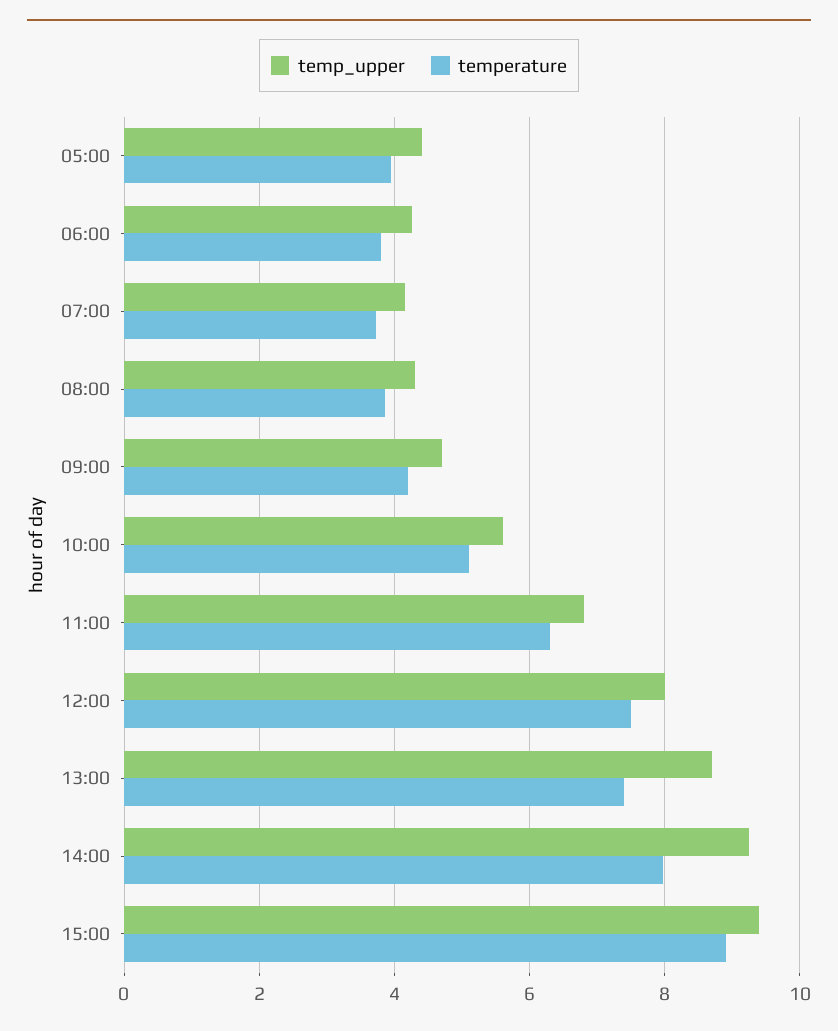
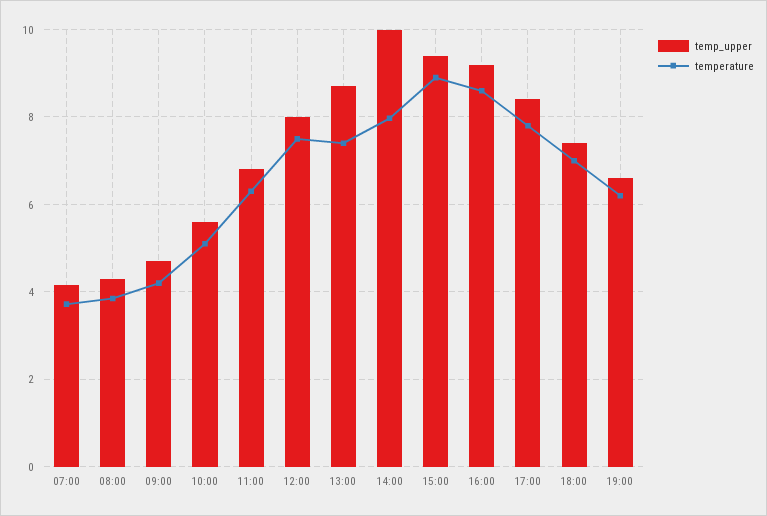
temp_upper, 05:00: 4.4 -> none
temperature, 05:00: 4 -> none
temp_upper, 06:00: 4.2 -> none
temperature, 06:00: 3.8 -> none
temp_upper, 14:00: 9.2 -> 10
temp_upper, 16:00: none -> 9.2
temperature, 16:00: none -> 8.6
temp_upper, 17:00: none -> 8.4
temperature, 17:00: none -> 7.8
temp_upper, 18:00: none -> 7.4
temperature, 18:00: none -> 7
temp_upper, 19:00: none -> 6.6
temperature, 19:00: none -> 6.2

